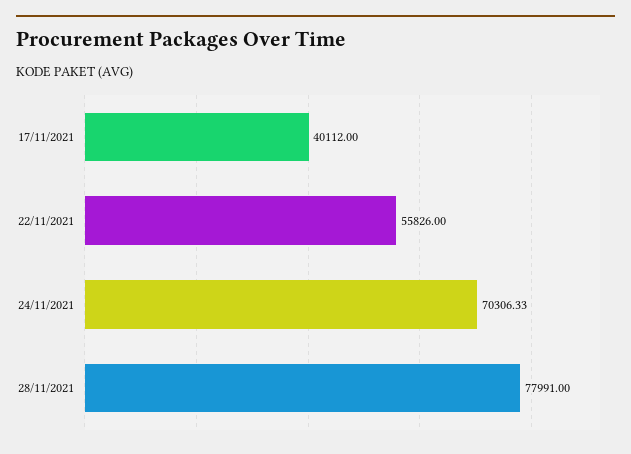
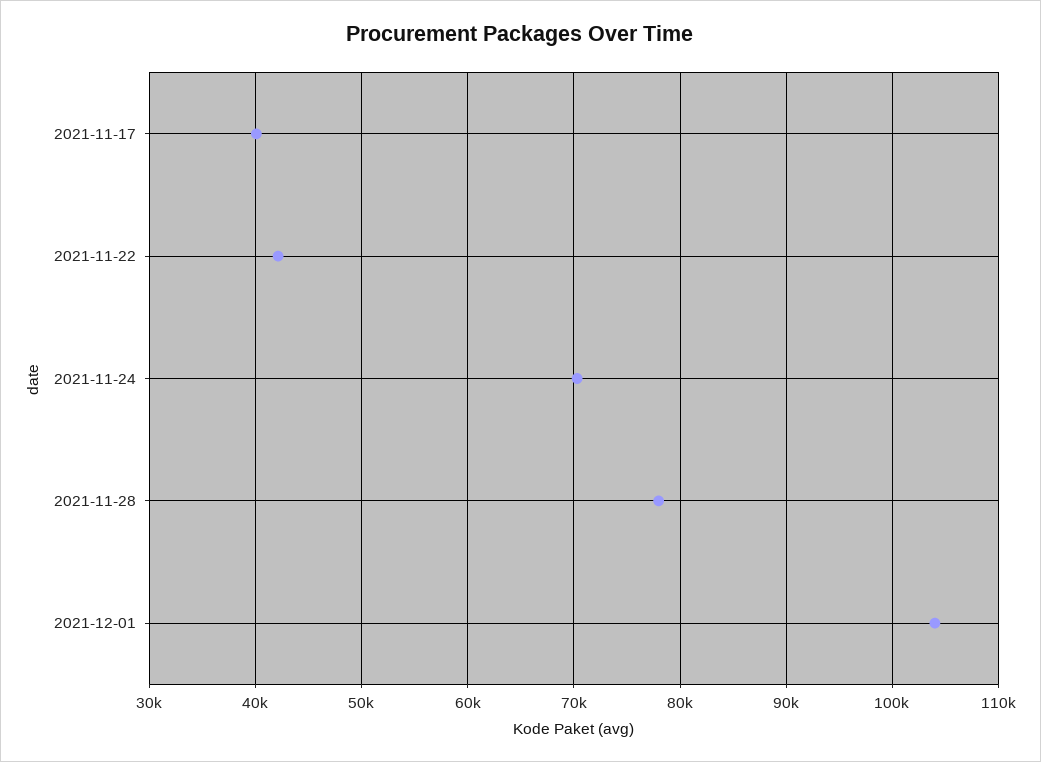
22/11/2021: 55826 -> 42000
2021-12-01: none -> 104000

